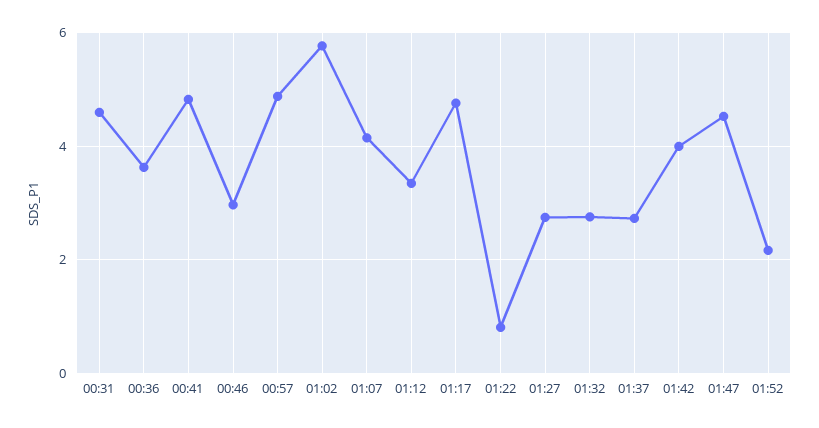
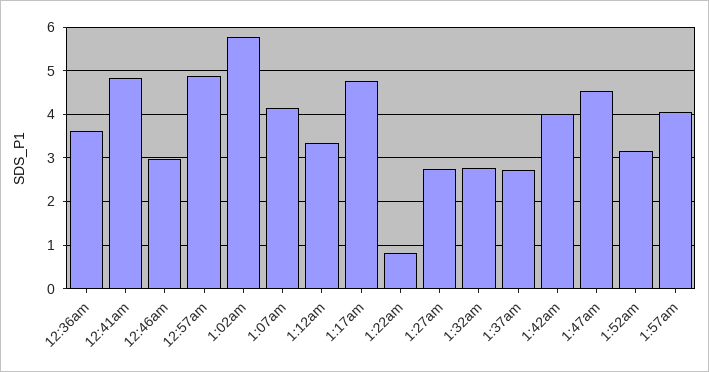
00:31: 4.6 -> none
01:52: 2.2 -> 3.2
1:57am: none -> 4

